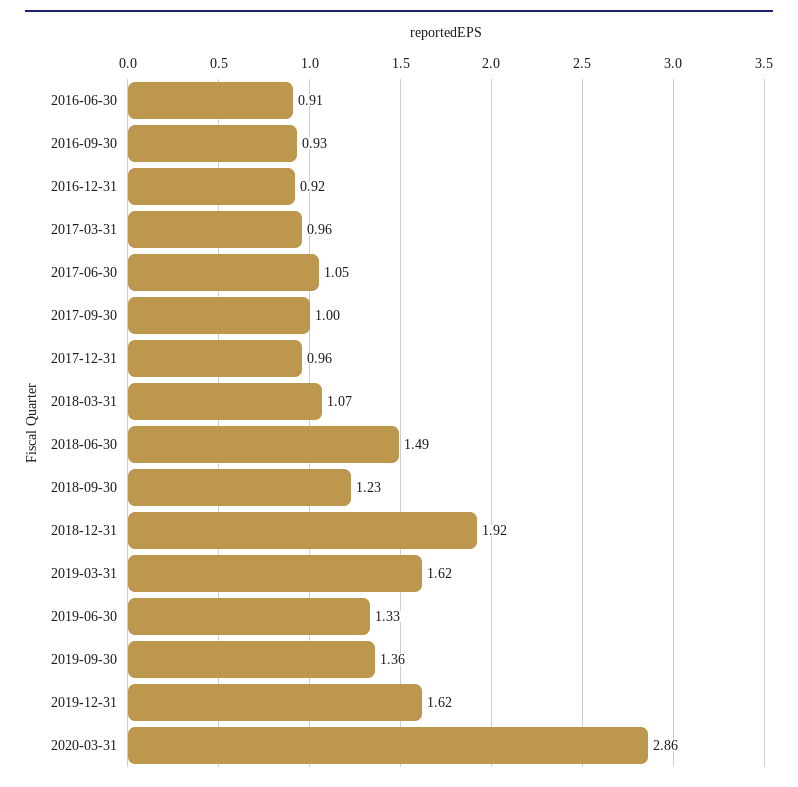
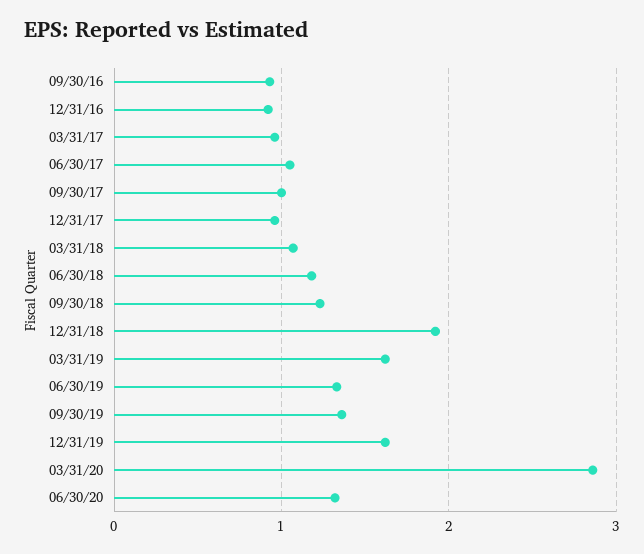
2016-06-30: 0.91 -> none
2018-06-30: 1.49 -> 1.2
06/30/20: none -> 1.3

